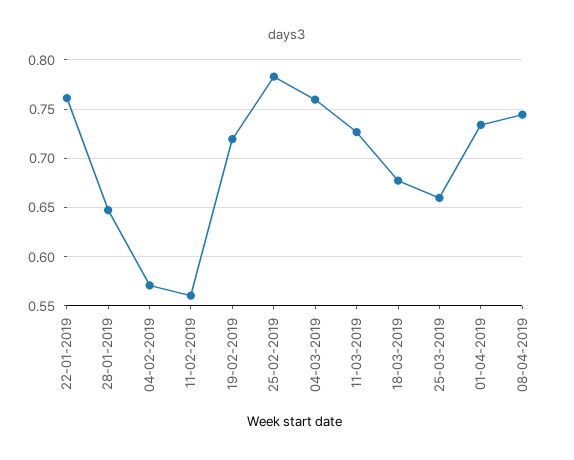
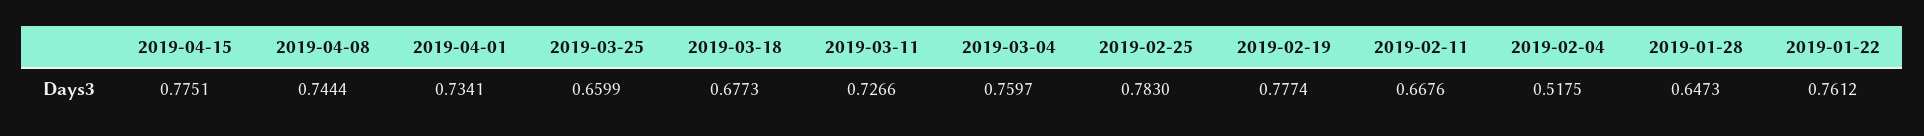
04-02-2019: 0.57 -> 0.5175
11-02-2019: 0.56 -> 0.6676
19-02-2019: 0.72 -> 0.7774
2019-04-15: none -> 0.7751

